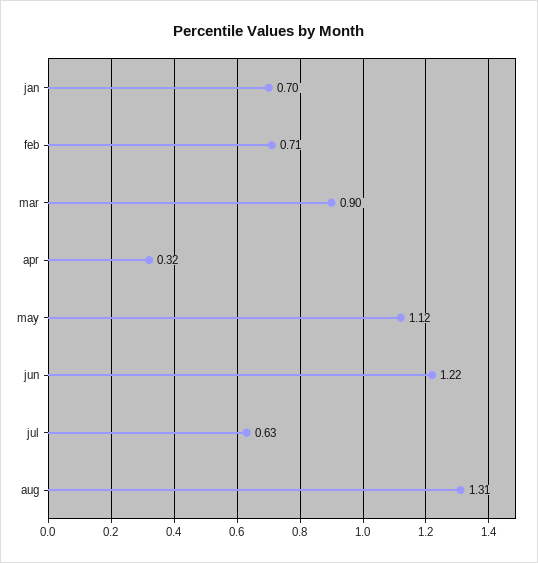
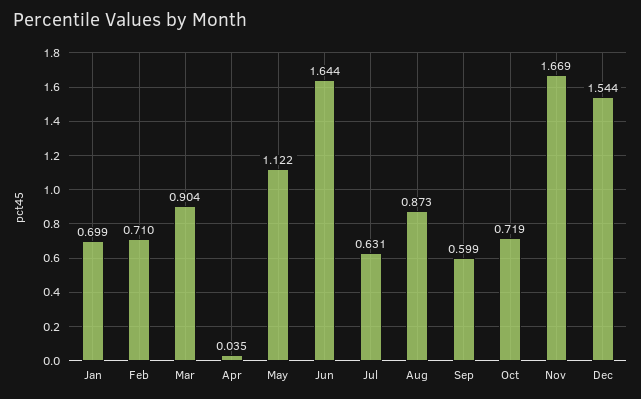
apr: 0.32 -> 0.035
jun: 1.22 -> 1.644
aug: 1.31 -> 0.873
Sep: none -> 0.599
Oct: none -> 0.719
Nov: none -> 1.669
Dec: none -> 1.544

